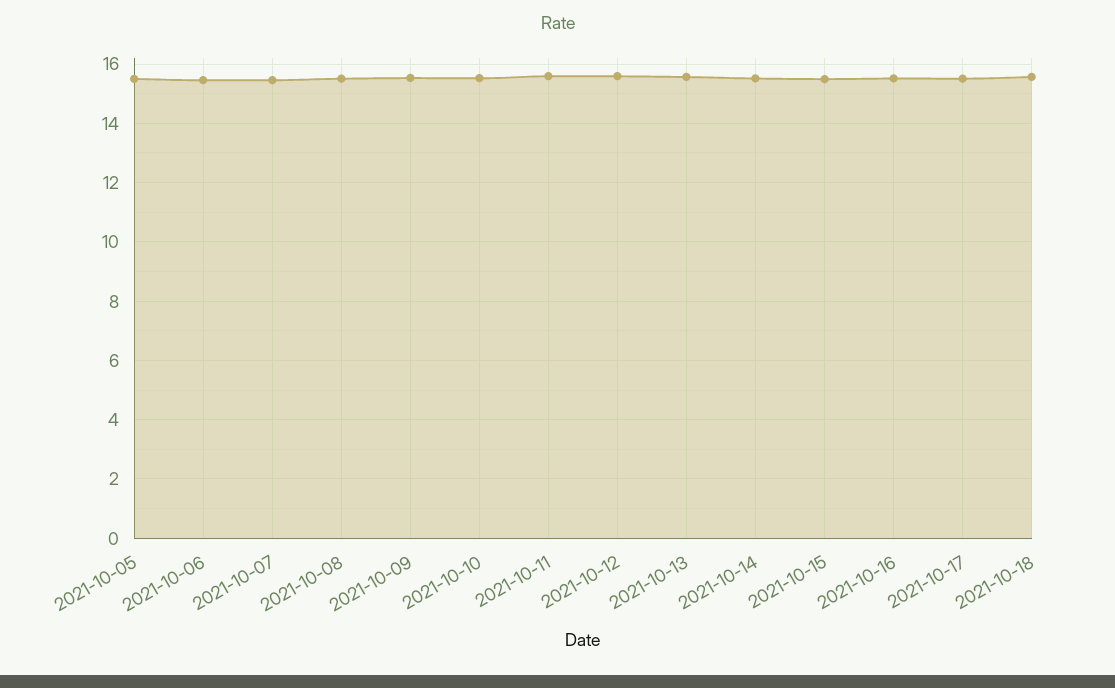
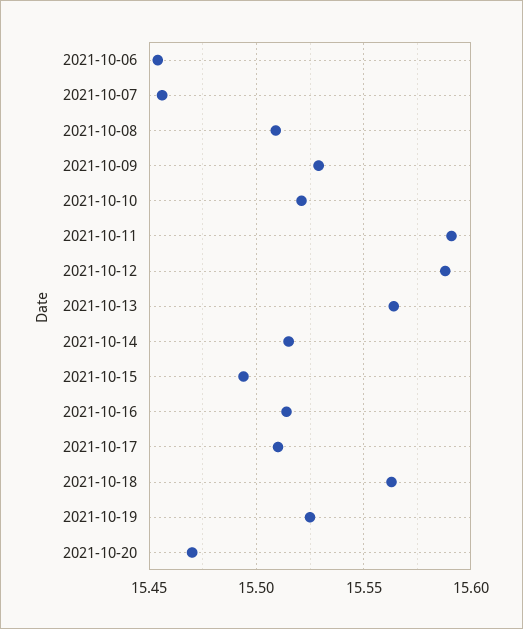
2021-10-05: 15.5 -> none
2021-10-19: none -> 15.525
2021-10-20: none -> 15.47

